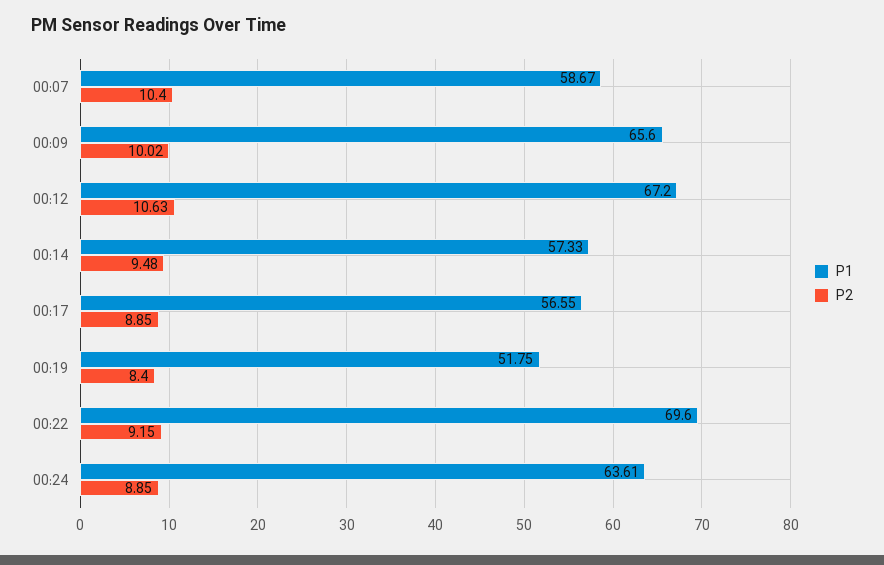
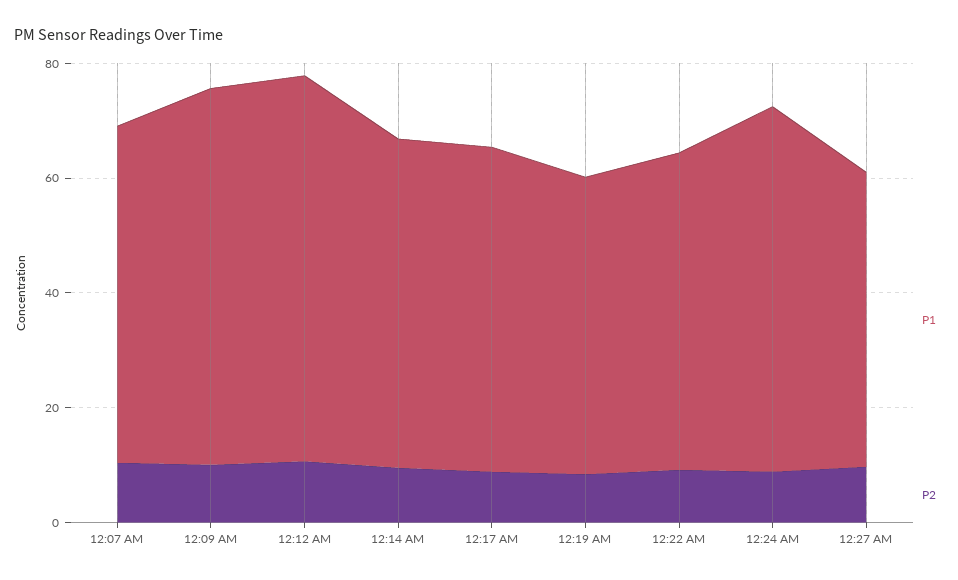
P1, 00:22: 69.6 -> 55
P1, 12:27 AM: none -> 50
P2, 12:27 AM: none -> 10

